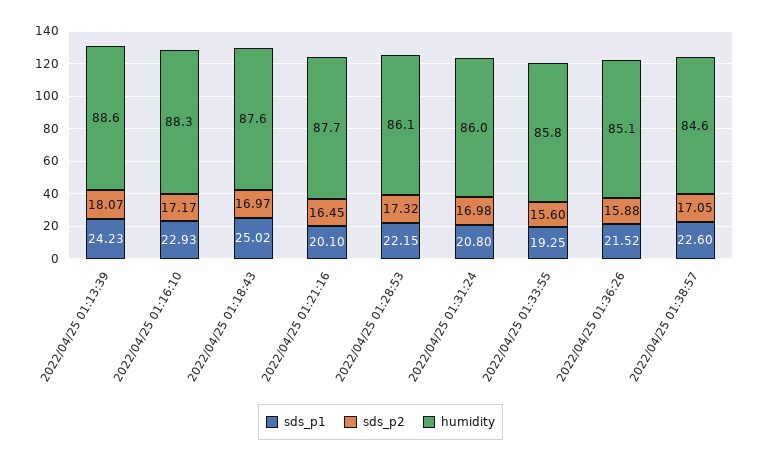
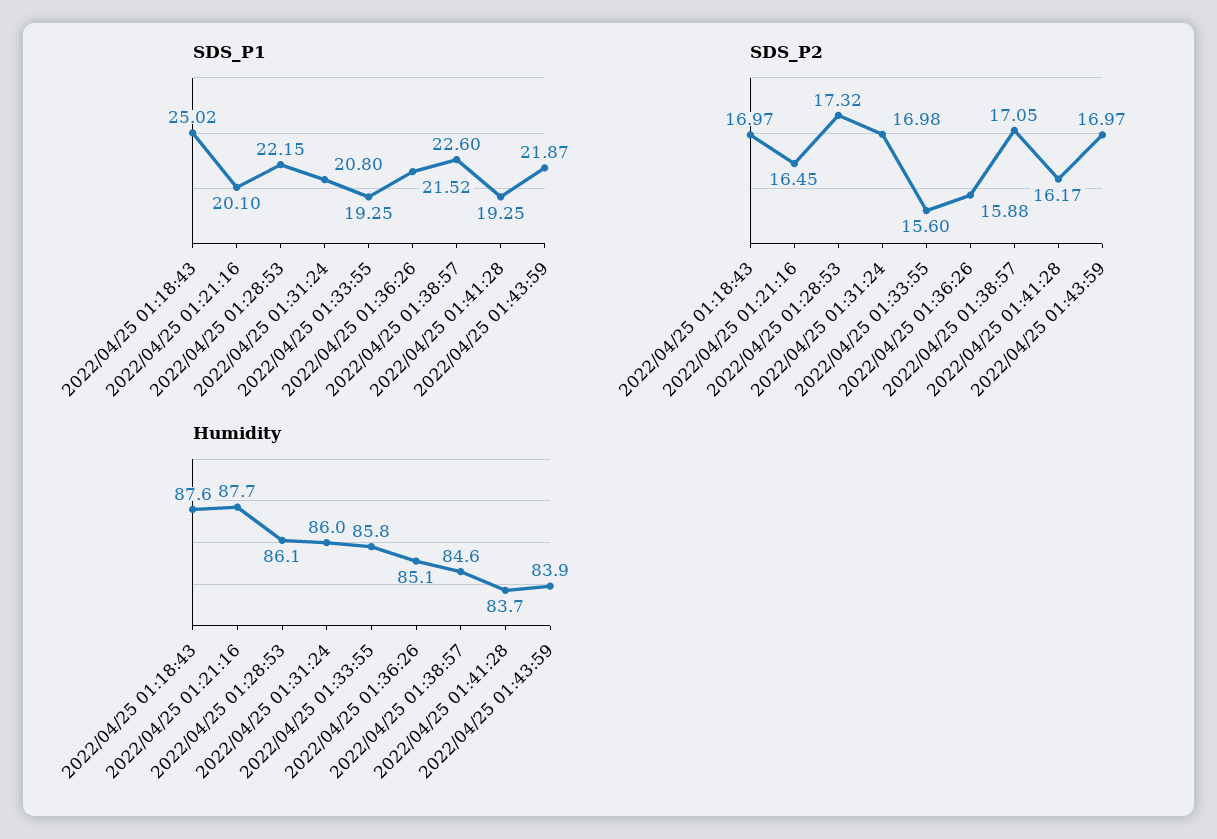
sds_p1, 2022/04/25 01:13:39: 24.23 -> none
sds_p2, 2022/04/25 01:13:39: 18.07 -> none
humidity, 2022/04/25 01:13:39: 88.6 -> none
sds_p1, 2022/04/25 01:16:10: 22.93 -> none
sds_p2, 2022/04/25 01:16:10: 17.17 -> none
humidity, 2022/04/25 01:16:10: 88.3 -> none
sds_p1, 2022/04/25 01:41:28: none -> 19.25
sds_p1, 2022/04/25 01:43:59: none -> 21.87
sds_p2, 2022/04/25 01:41:28: none -> 16.17
sds_p2, 2022/04/25 01:43:59: none -> 16.97
humidity, 2022/04/25 01:41:28: none -> 83.7
humidity, 2022/04/25 01:43:59: none -> 83.9

